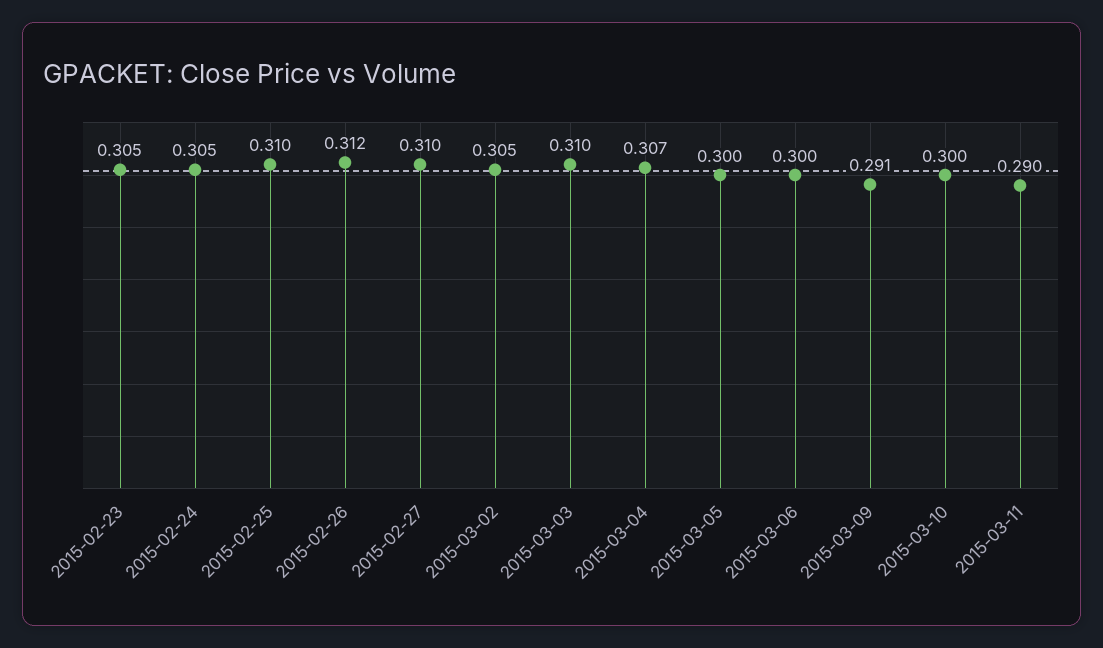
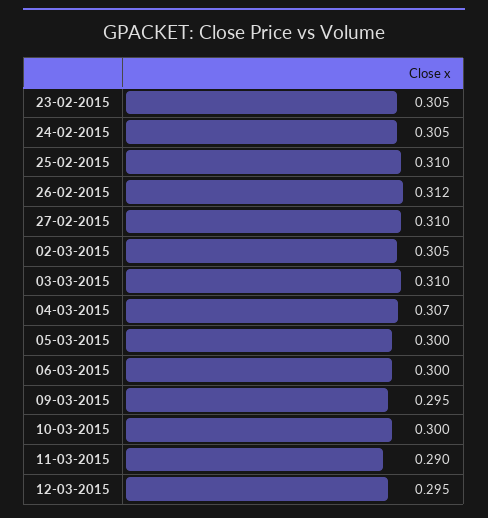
2015-03-09: 0.291 -> 0.295
12-03-2015: none -> 0.295

